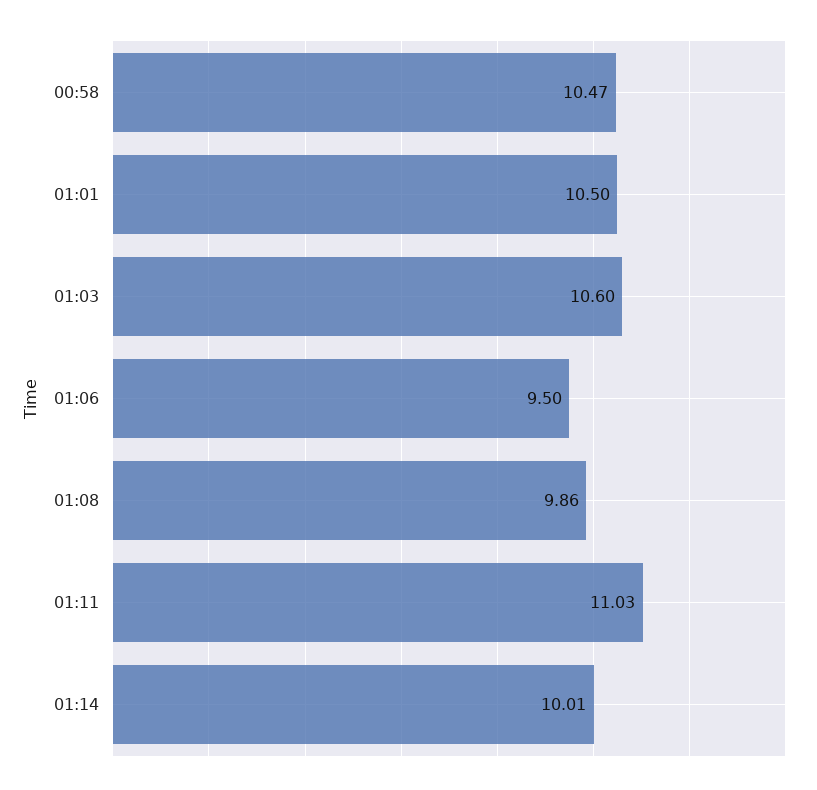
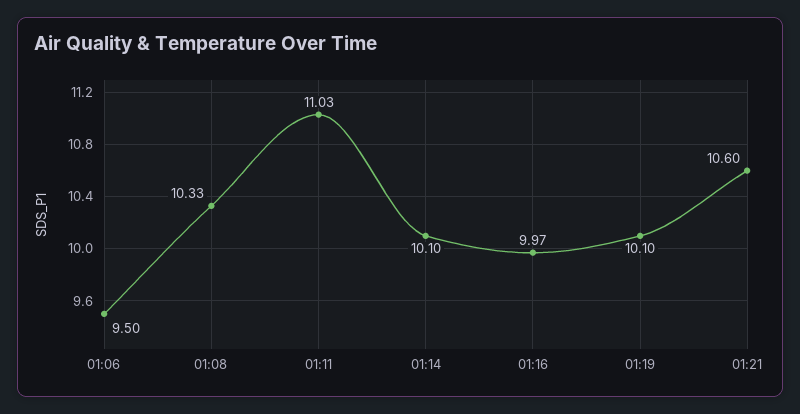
00:58: 10.47 -> none
01:01: 10.5 -> none
01:03: 10.6 -> none
01:08: 9.86 -> 10.33
01:14: 10.01 -> 10.1
01:16: none -> 9.97
01:19: none -> 10.1
01:21: none -> 10.6

